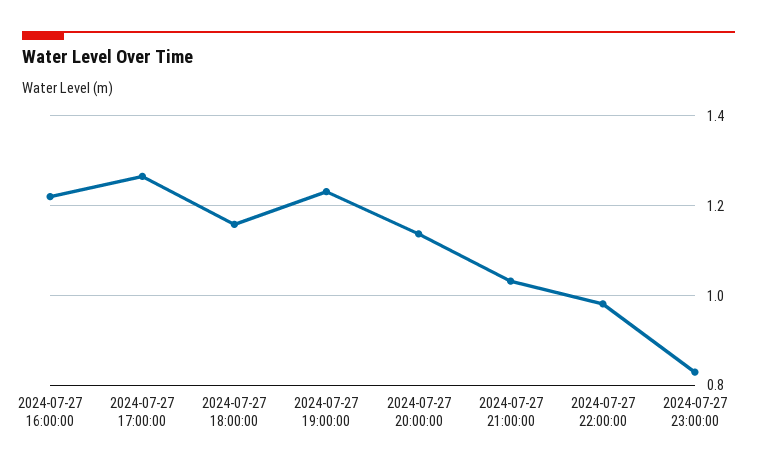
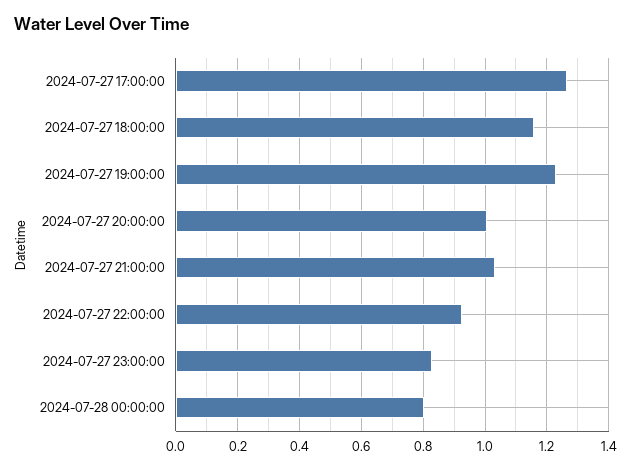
2024-07-27 16:00:00: 1.22 -> none
2024-07-27 20:00:00: 1.14 -> 1
2024-07-27 22:00:00: 0.98 -> 0.92
2024-07-28 00:00:00: none -> 0.8

